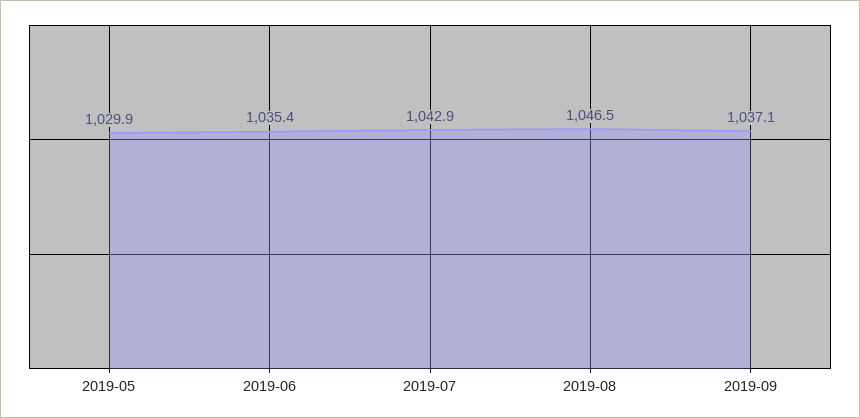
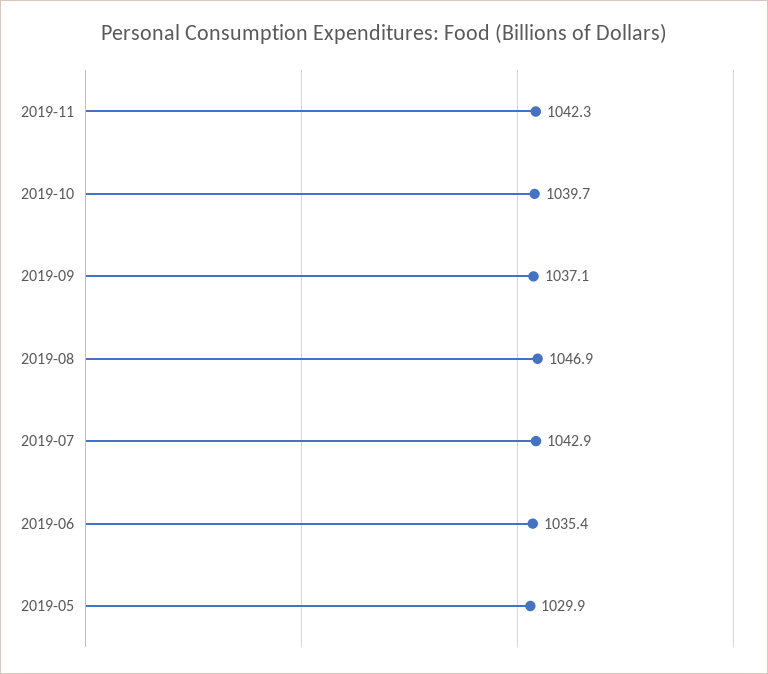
2019-08: 1046.5 -> 1046.9
2019-11: none -> 1042.3
2019-10: none -> 1039.7

